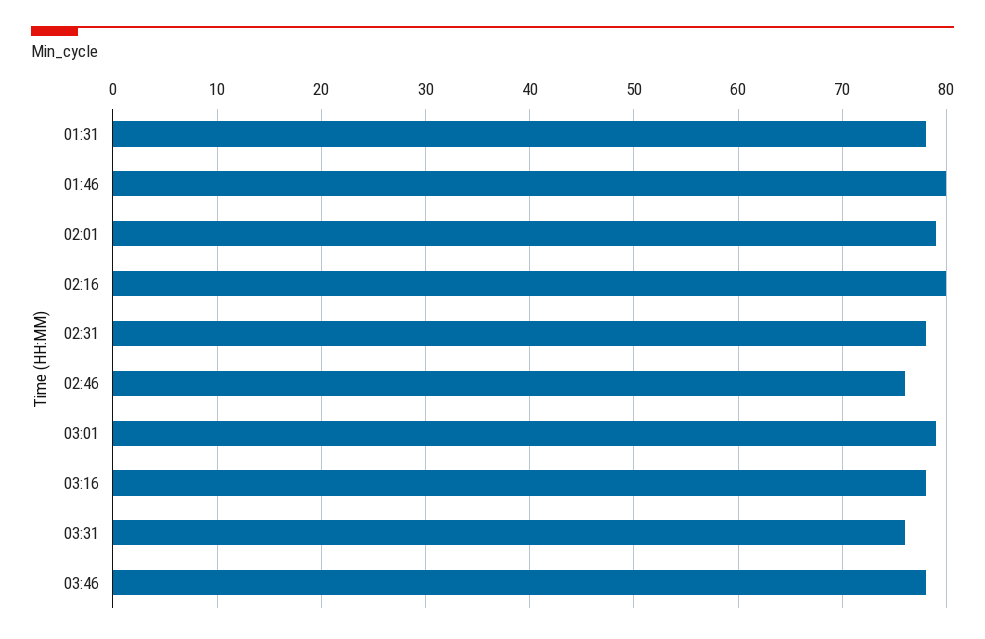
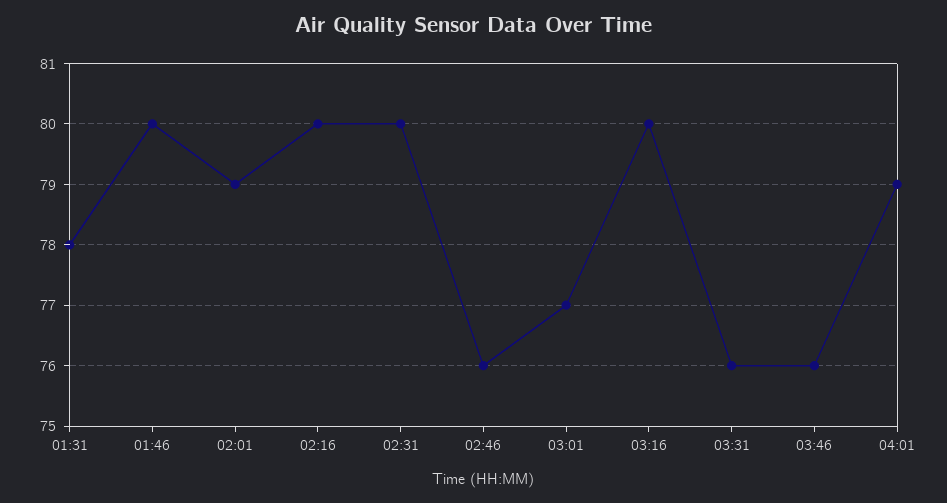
02:31: 78 -> 80
03:01: 79 -> 77
03:16: 78 -> 80
03:46: 78 -> 76
04:01: none -> 79

